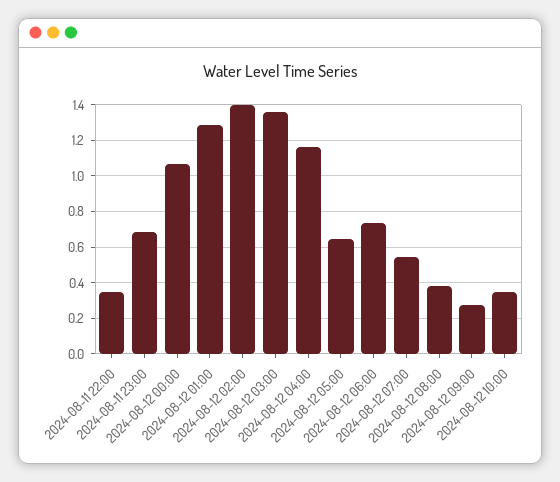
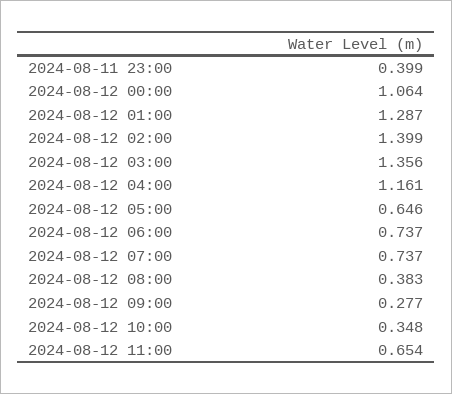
2024-08-11 22:00: 0.35 -> none
2024-08-11 23:00: 0.7 -> 0.399
2024-08-12 07:00: 0.55 -> 0.737
2024-08-12 11:00: none -> 0.654

